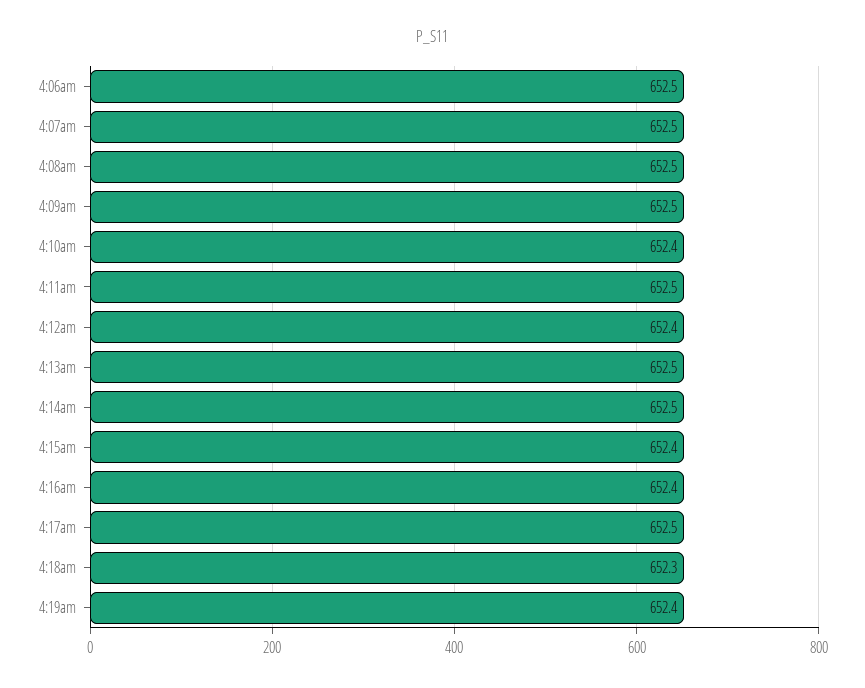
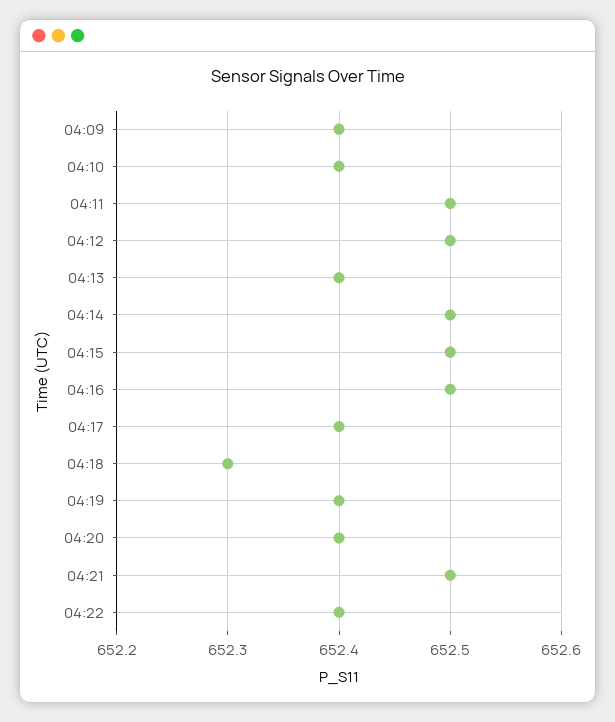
4:06am: 652.5 -> none
4:07am: 652.5 -> none
4:08am: 652.5 -> none
4:09am: 652.5 -> 652.4
4:12am: 652.4 -> 652.5
4:13am: 652.5 -> 652.4
4:15am: 652.4 -> 652.5
4:16am: 652.4 -> 652.5
4:17am: 652.5 -> 652.4
04:20: none -> 652.4
04:21: none -> 652.5
04:22: none -> 652.4

